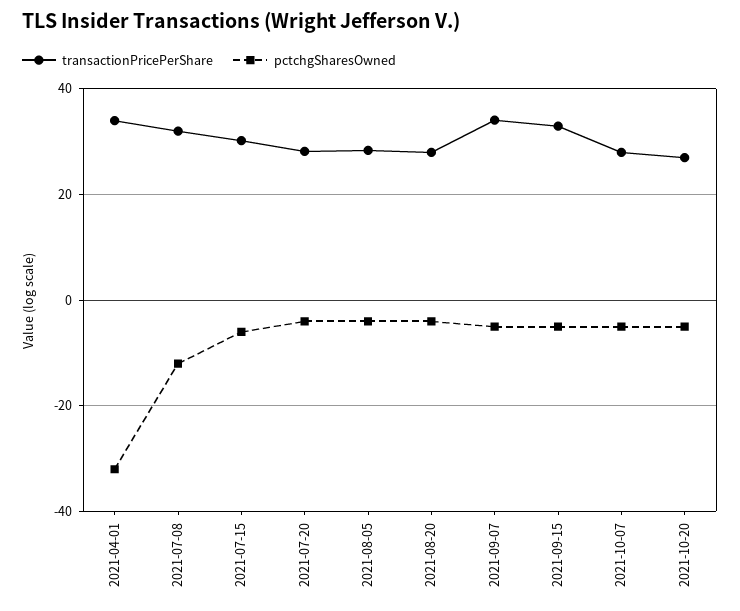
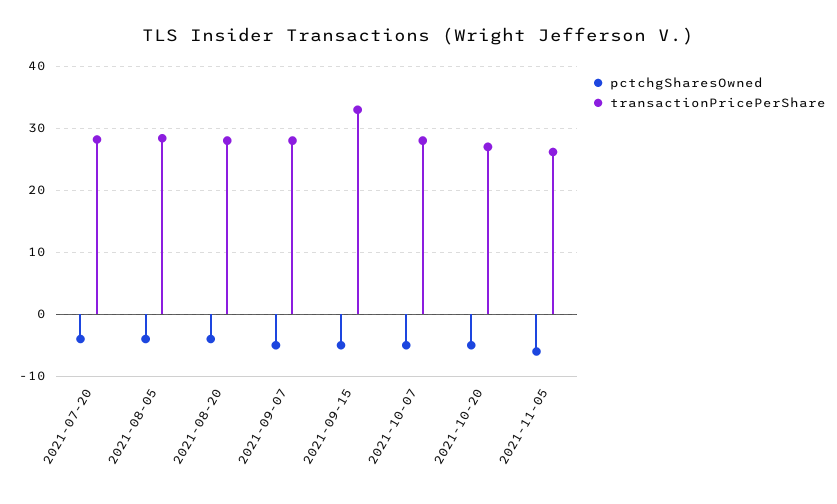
transactionPricePerShare, 2021-04-01: 34 -> none
pctchgSharesOwned, 2021-04-01: -32 -> none
transactionPricePerShare, 2021-07-08: 32 -> none
pctchgSharesOwned, 2021-07-08: -12 -> none
transactionPricePerShare, 2021-07-15: 30 -> none
pctchgSharesOwned, 2021-07-15: -6 -> none
transactionPricePerShare, 2021-09-07: 34 -> 28
pctchgSharesOwned, 2021-11-05: none -> -6
transactionPricePerShare, 2021-11-05: none -> 26

